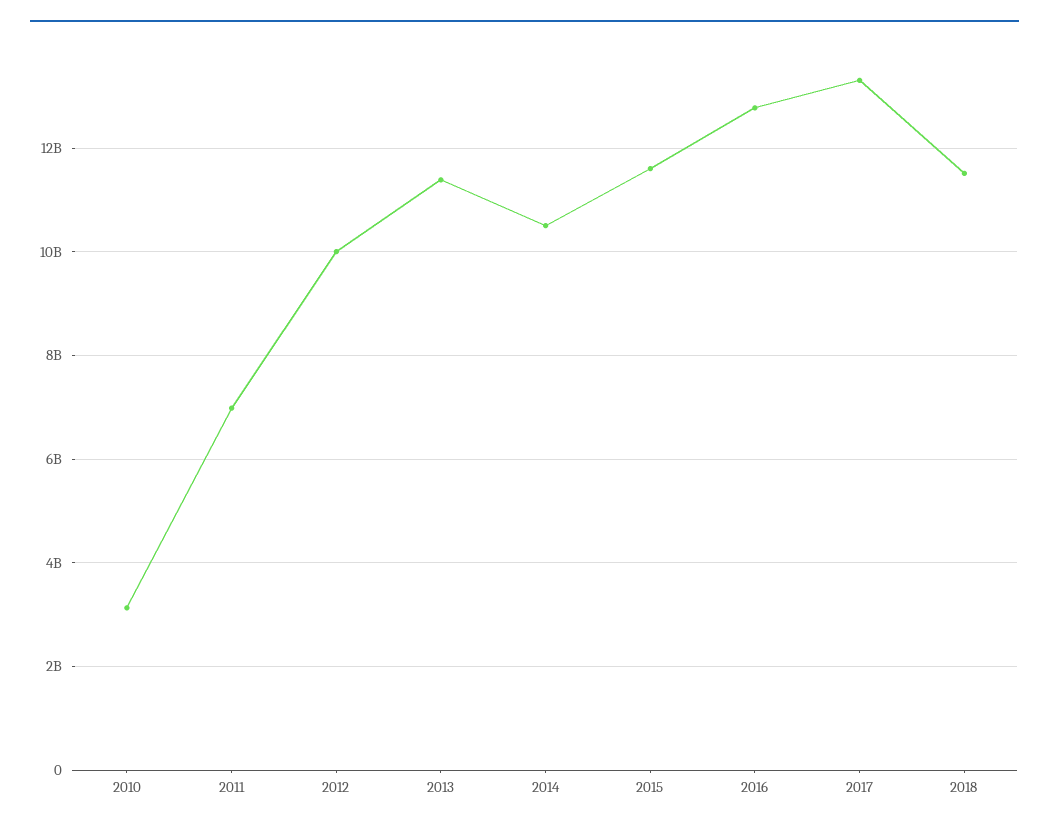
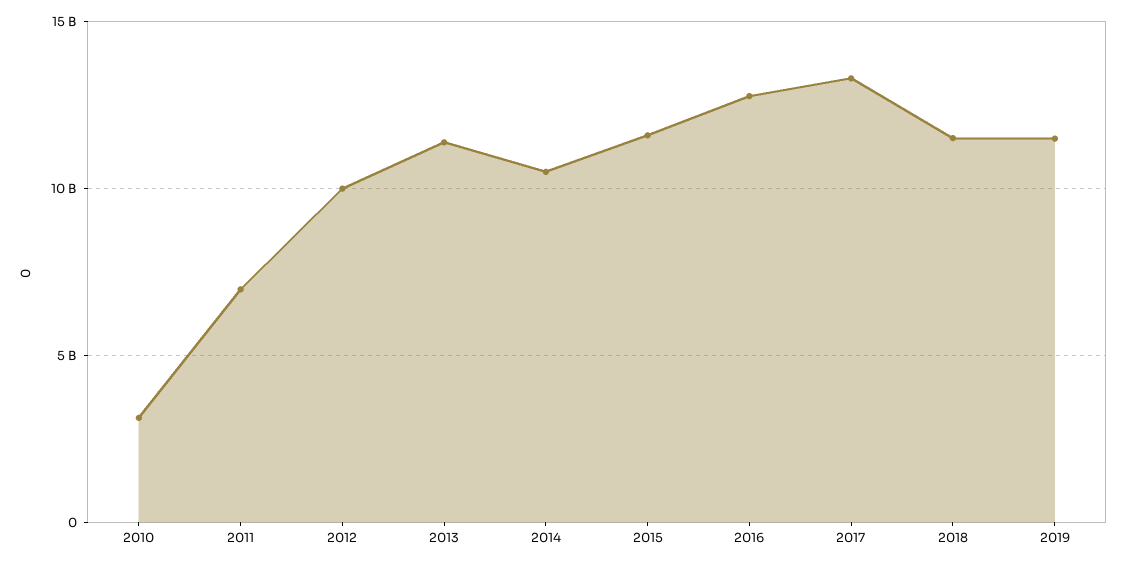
2019: none -> 11500000000

